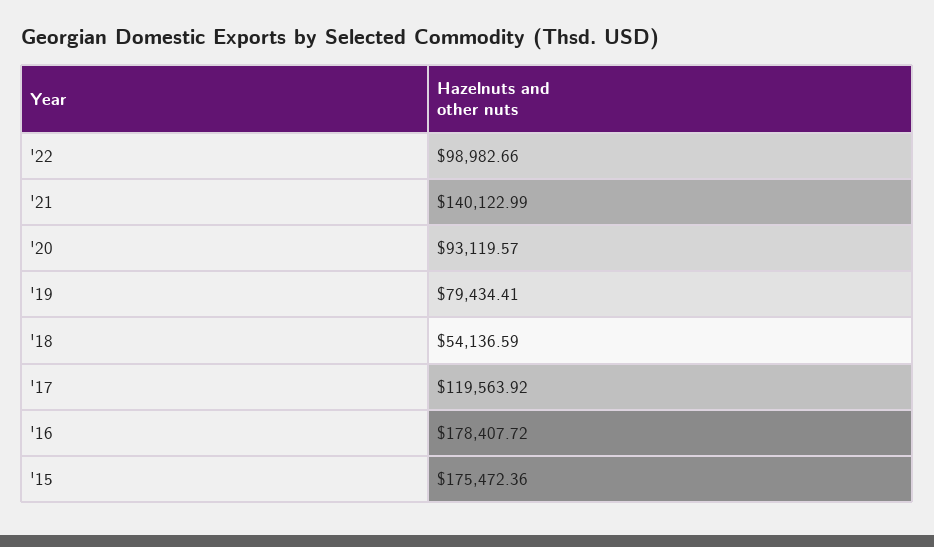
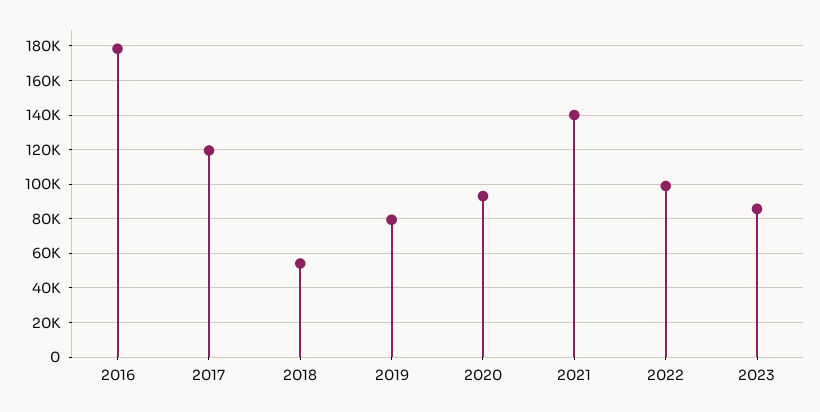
'15: 175472.36 -> none
2023: none -> 85000

